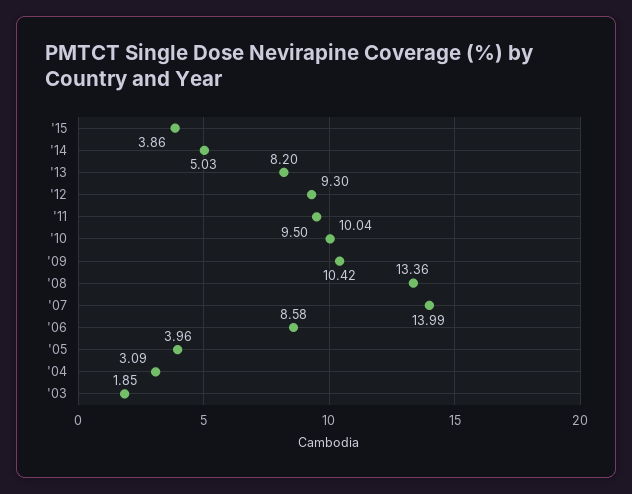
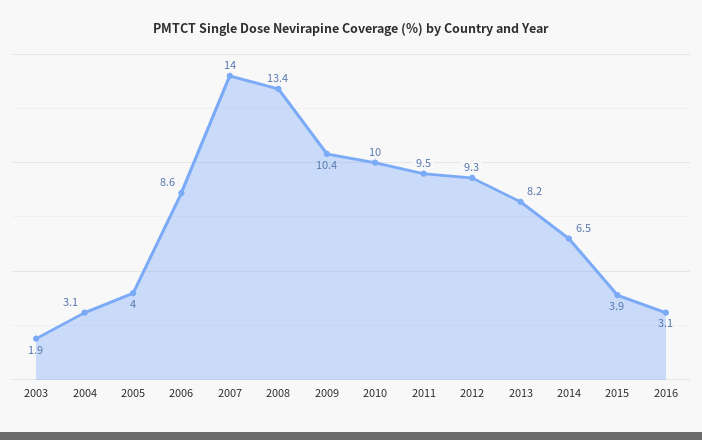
'14: 5.03 -> 6.5
2016: none -> 3.1

